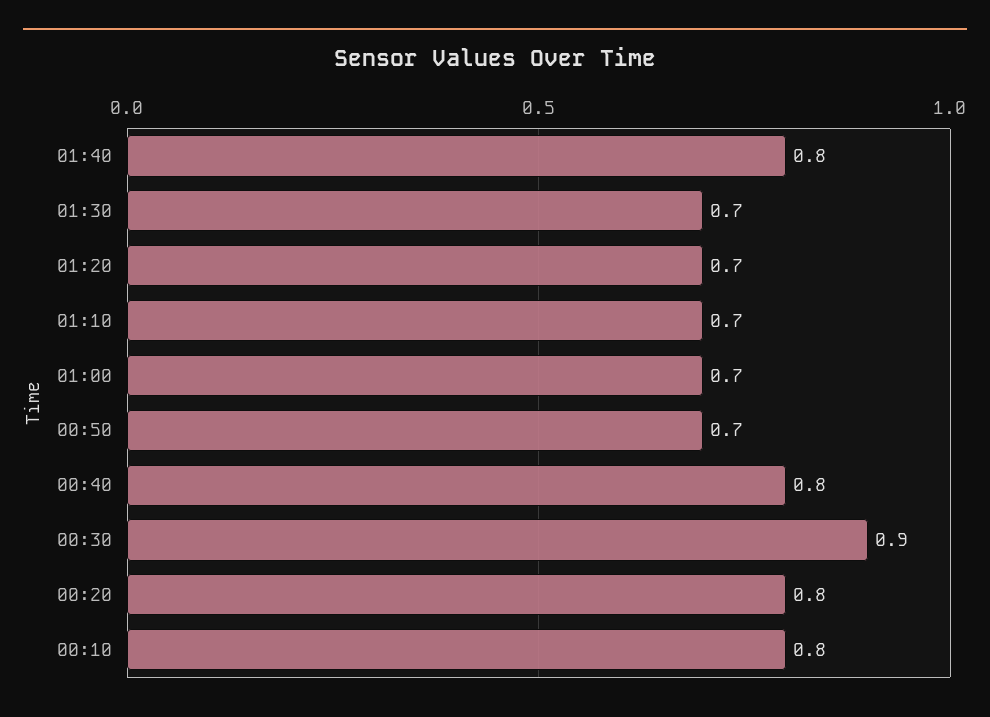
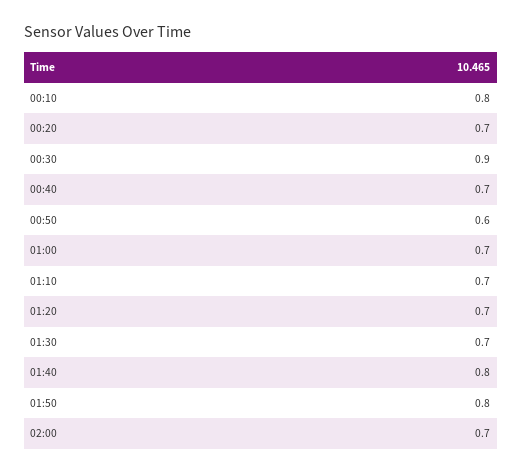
00:50: 0.7 -> 0.6
00:40: 0.8 -> 0.7
00:20: 0.8 -> 0.7
01:50: none -> 0.8
02:00: none -> 0.7

